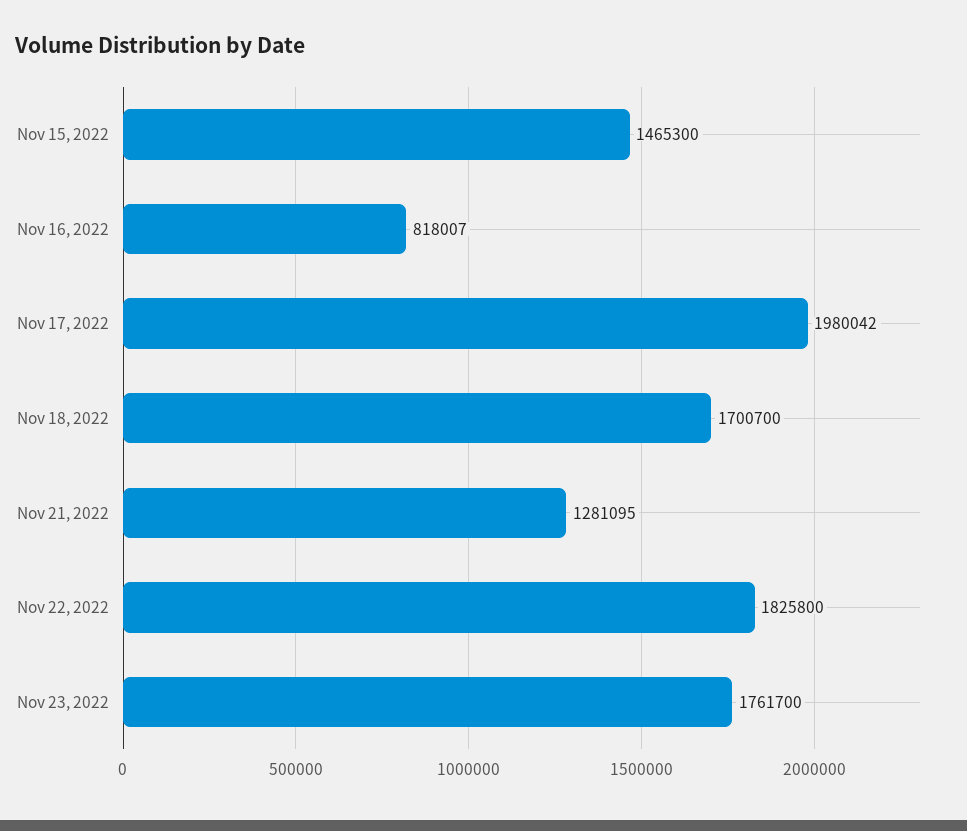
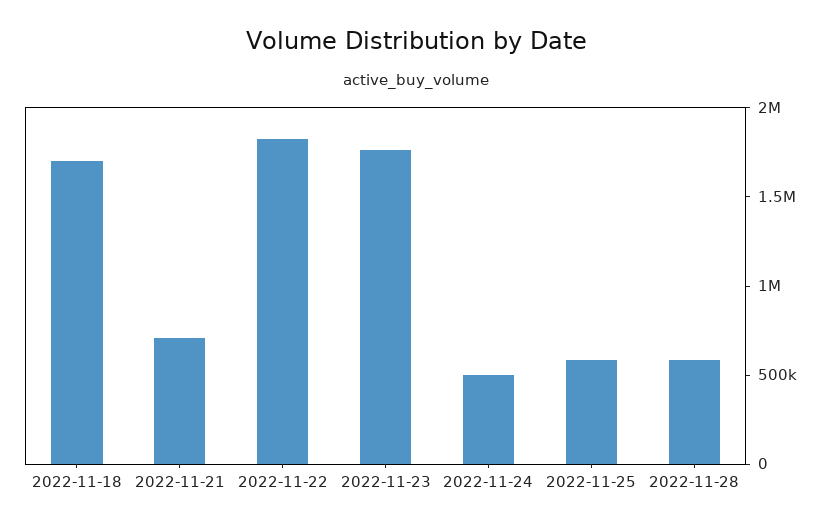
Nov 15, 2022: 1465300 -> none
Nov 16, 2022: 818007 -> none
Nov 17, 2022: 1980042 -> none
Nov 21, 2022: 1281095 -> 700000
2022-11-24: none -> 500000
2022-11-25: none -> 600000
2022-11-28: none -> 600000

